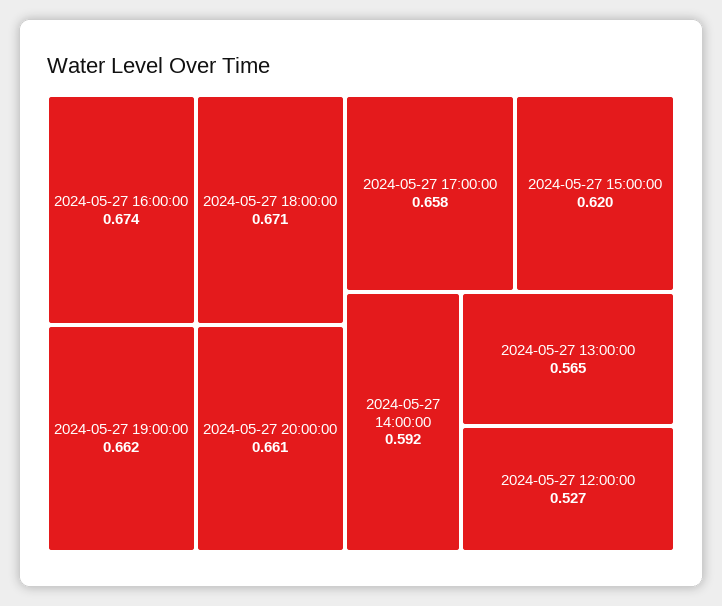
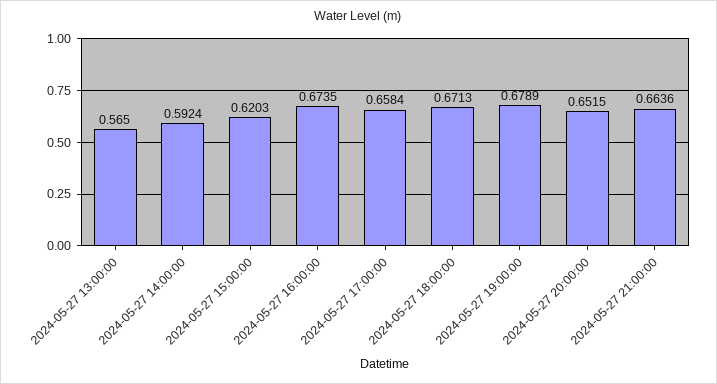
2024-05-27 19:00:00: 0.662 -> 0.6789
2024-05-27 20:00:00: 0.661 -> 0.6515
2024-05-27 12:00:00: 0.527 -> none
2024-05-27 21:00:00: none -> 0.6636

